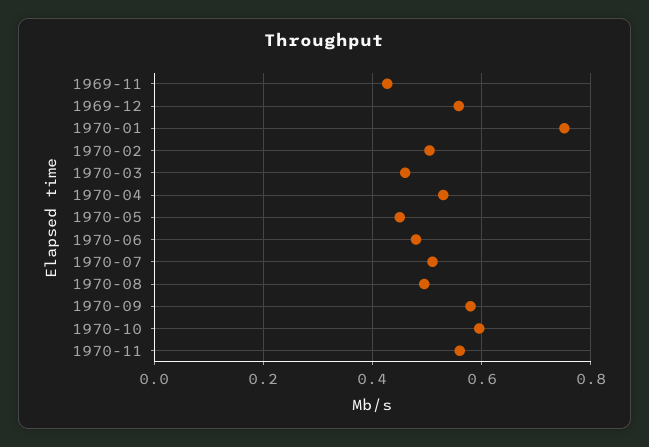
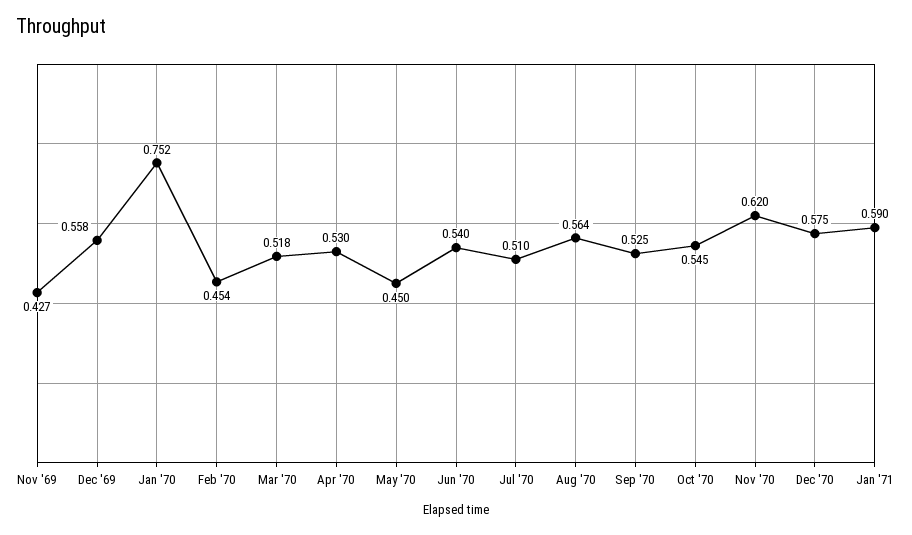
1970-02: 0.5 -> 0.454
1970-03: 0.46 -> 0.518
1970-06: 0.48 -> 0.54
1970-08: 0.5 -> 0.564
1970-09: 0.58 -> 0.525
1970-10: 0.6 -> 0.545
1970-11: 0.56 -> 0.62
Dec '70: none -> 0.575
Jan '71: none -> 0.59

